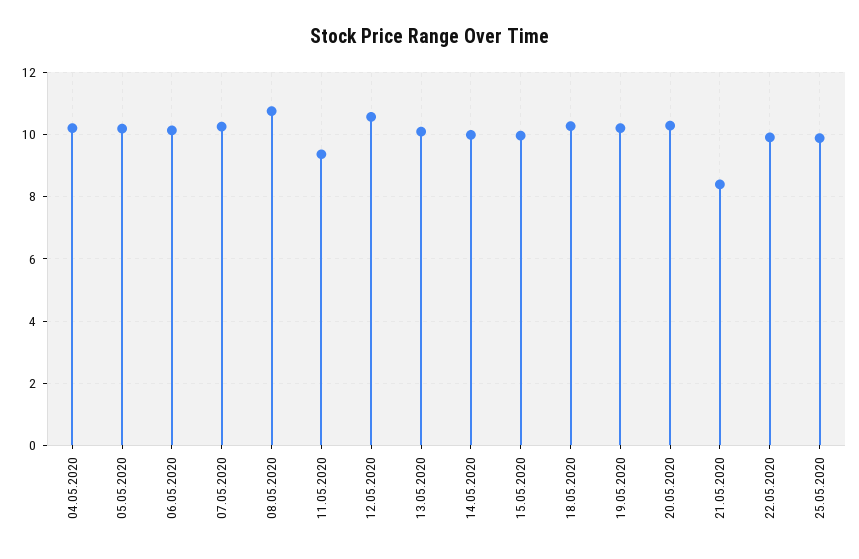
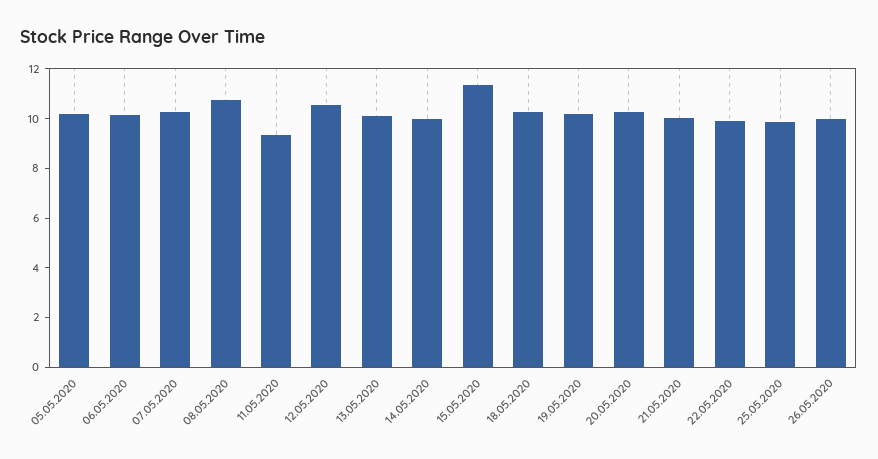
04.05.2020: 10.2 -> none
15.05.2020: 10 -> 11.5
21.05.2020: 8.4 -> 10
26.05.2020: none -> 10

